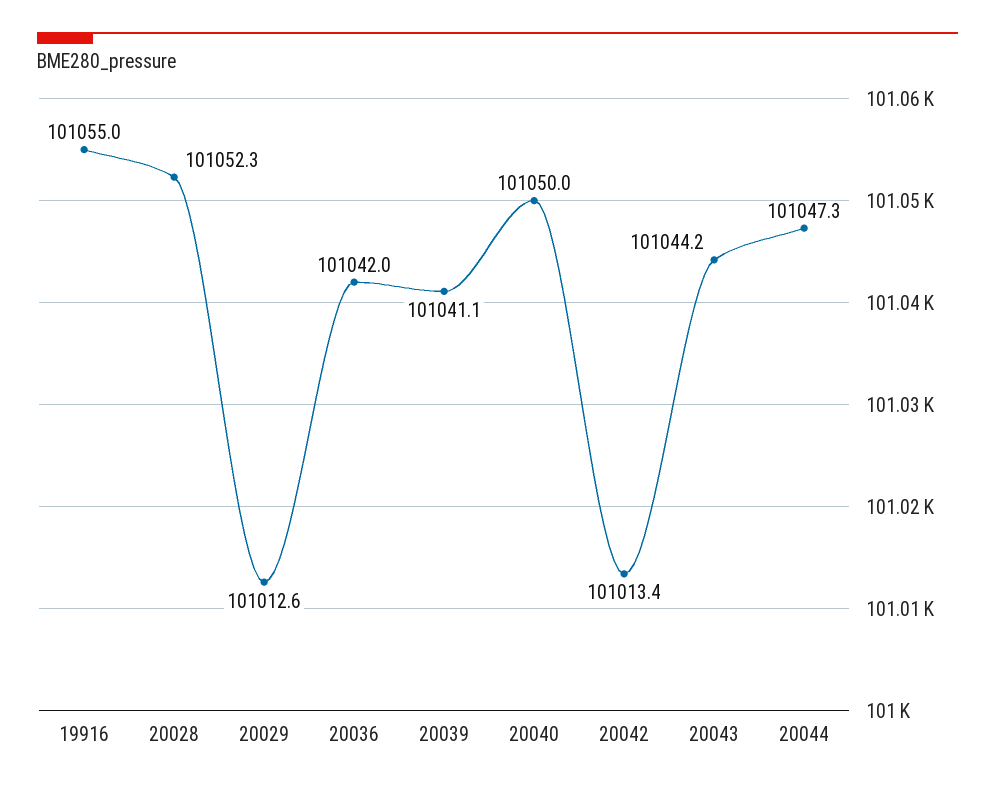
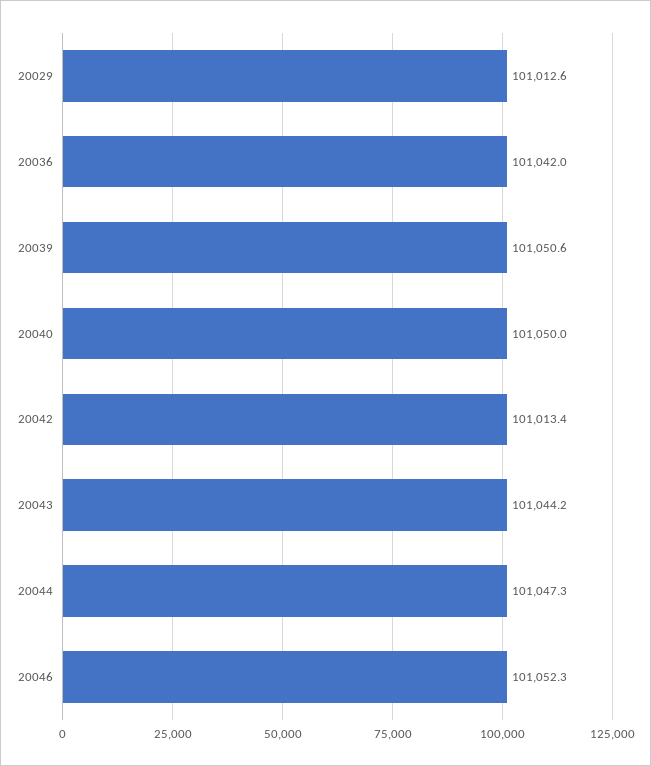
19916: 101055 -> none
20028: 101052.3 -> none
20039: 101041.1 -> 101050.6
20046: none -> 101052.3

